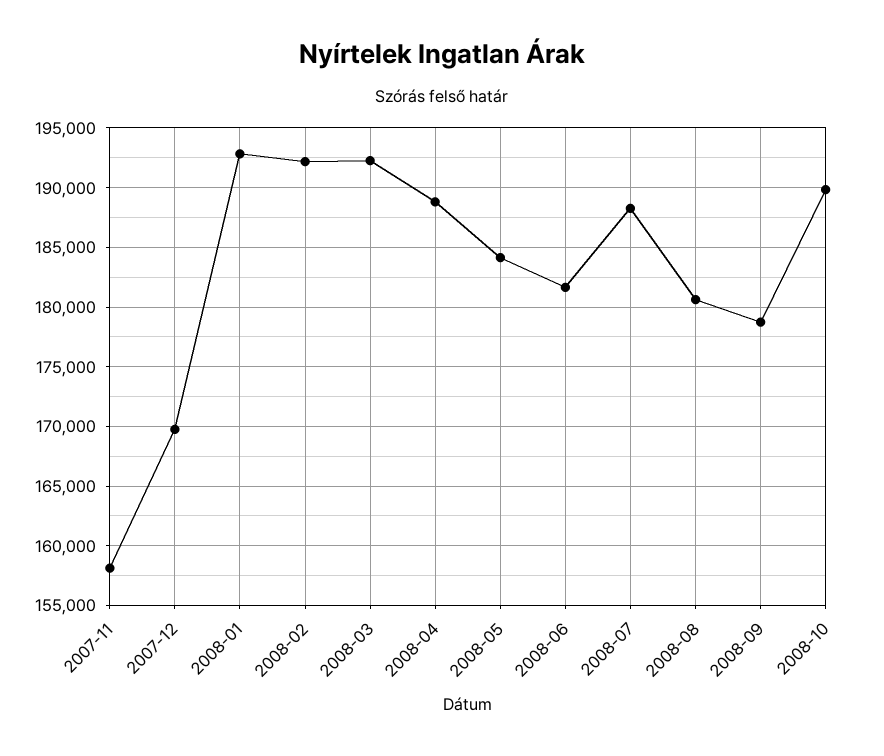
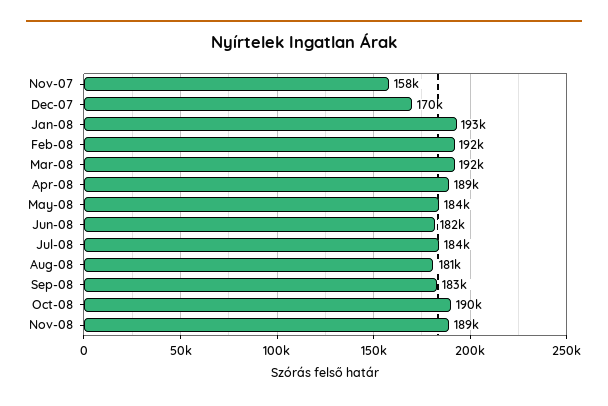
2008-07: 188000 -> 184000
2008-09: 179000 -> 183000
Nov-08: none -> 189000

